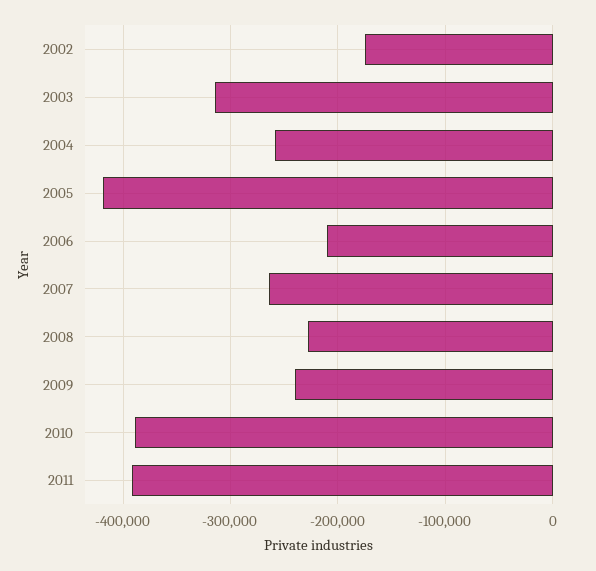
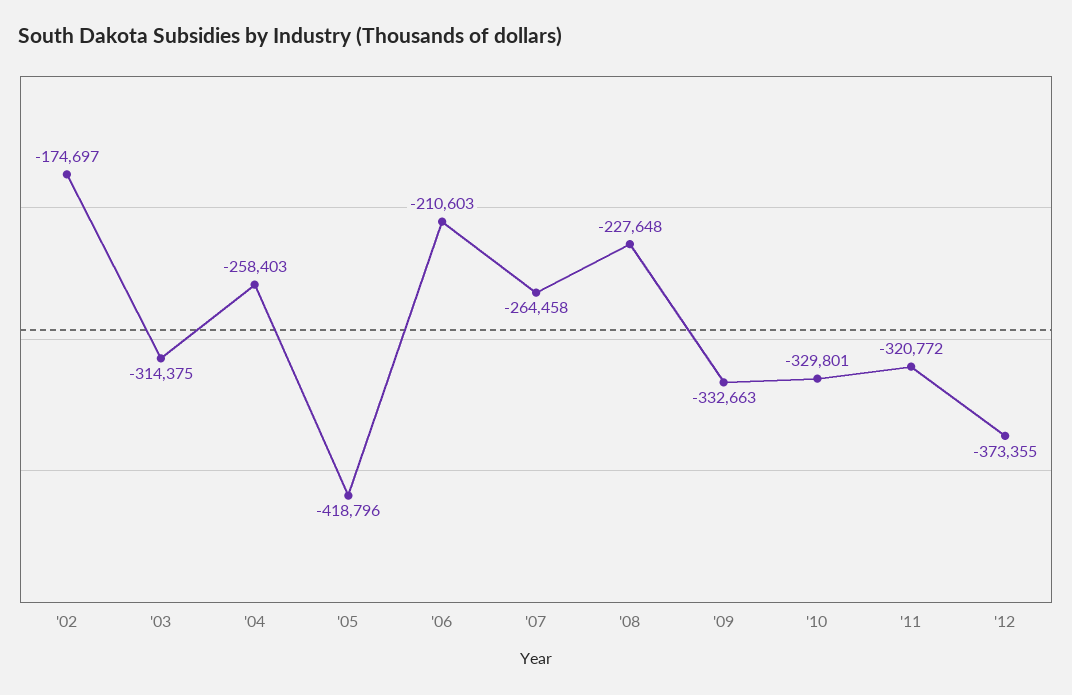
2009: -240000 -> -332663
2010: -390000 -> -329801
2011: -390000 -> -320772
'12: none -> -373355

